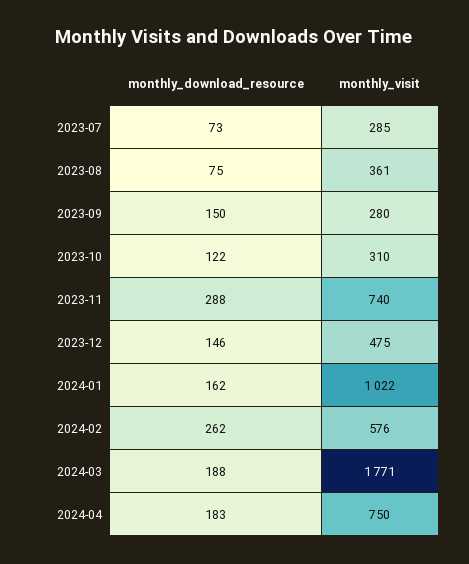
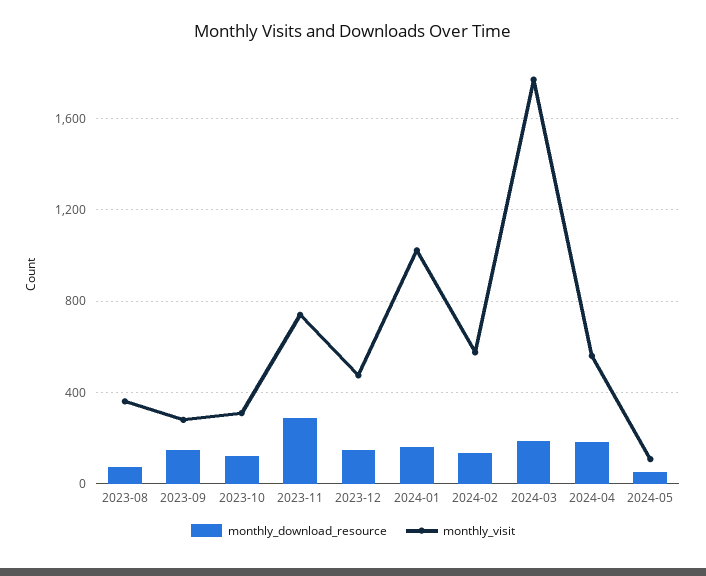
monthly_download_resource, 2023-07: 73 -> none
monthly_visit, 2023-07: 285 -> none
monthly_download_resource, 2024-02: 262 -> 150
monthly_visit, 2024-04: 750 -> 550
monthly_download_resource, 2024-05: none -> 50
monthly_visit, 2024-05: none -> 100

